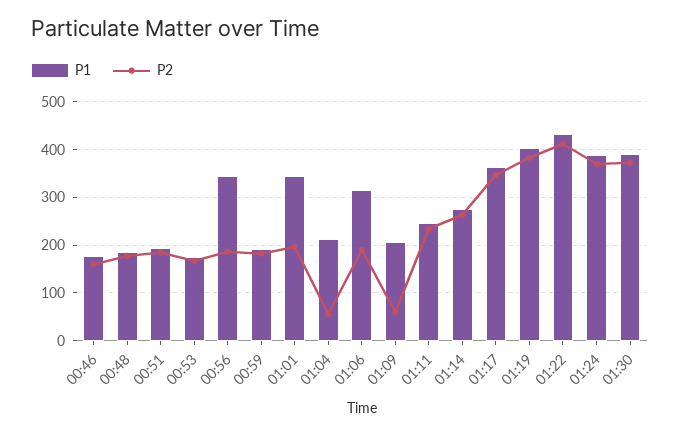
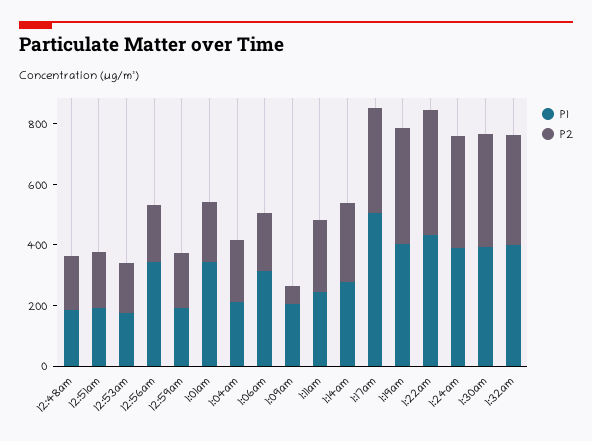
P1, 00:46: 180 -> none
P2, 00:46: 160 -> none
P2, 01:04: 60 -> 200
P1, 01:17: 360 -> 500
P1, 1:32am: none -> 400
P2, 1:32am: none -> 350

